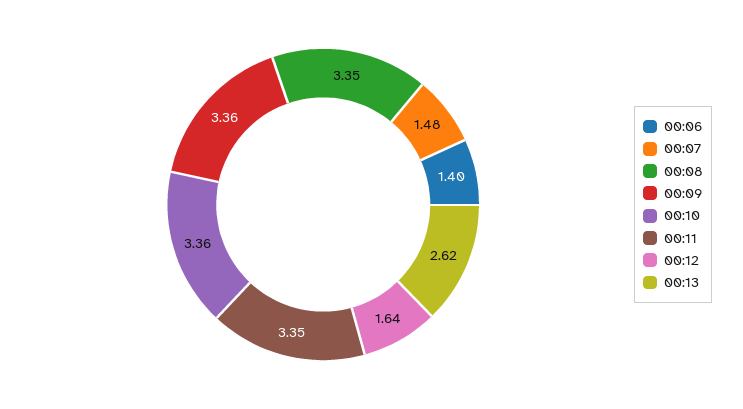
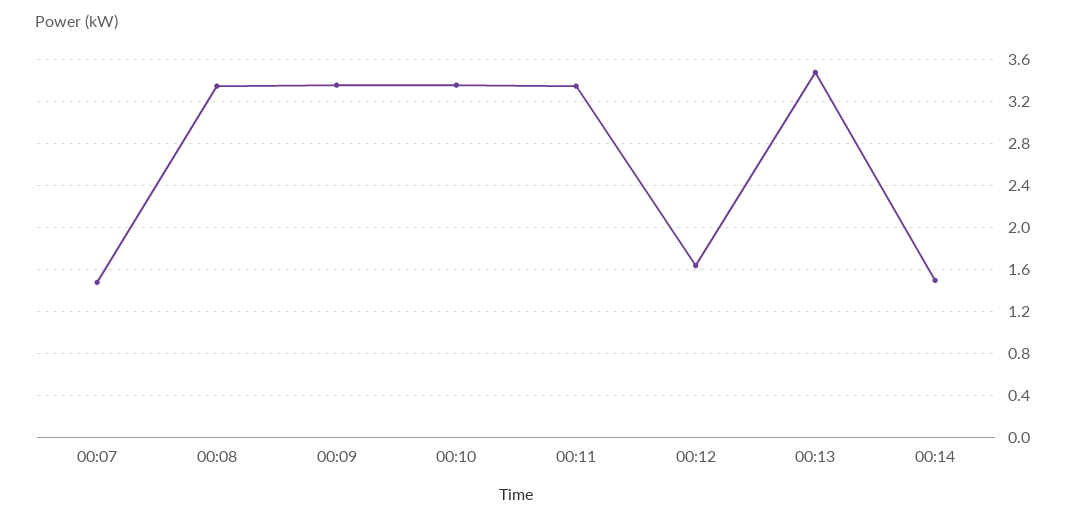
00:06: 1.4 -> none
00:13: 2.62 -> 3.5
00:14: none -> 1.5

